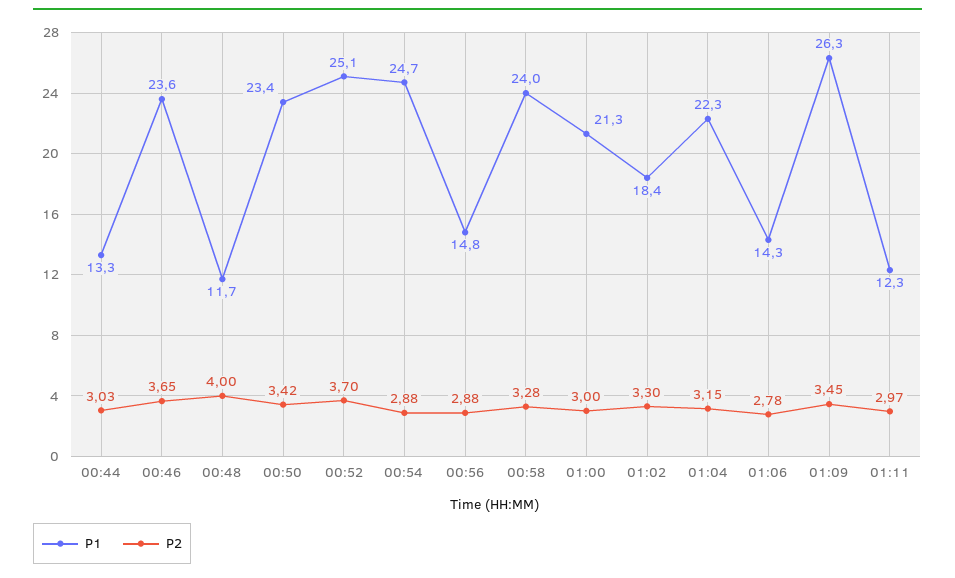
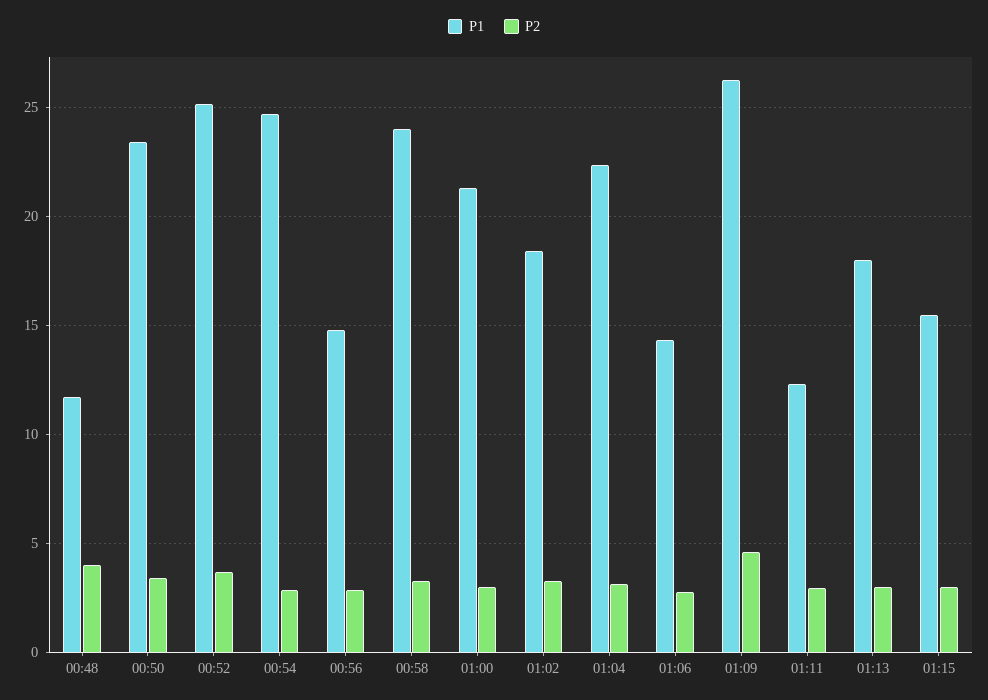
P1, 00:44: 13.3 -> none
P2, 00:44: 3.03 -> none
P1, 00:46: 23.6 -> none
P2, 00:46: 3.65 -> none
P2, 01:09: 3.45 -> 4.5
P1, 01:13: none -> 18
P2, 01:13: none -> 3
P1, 01:15: none -> 15.5
P2, 01:15: none -> 3

